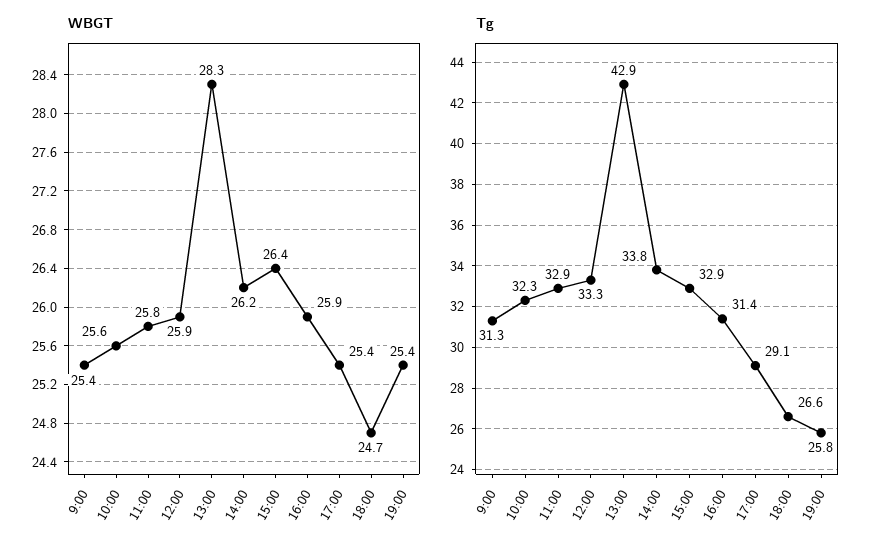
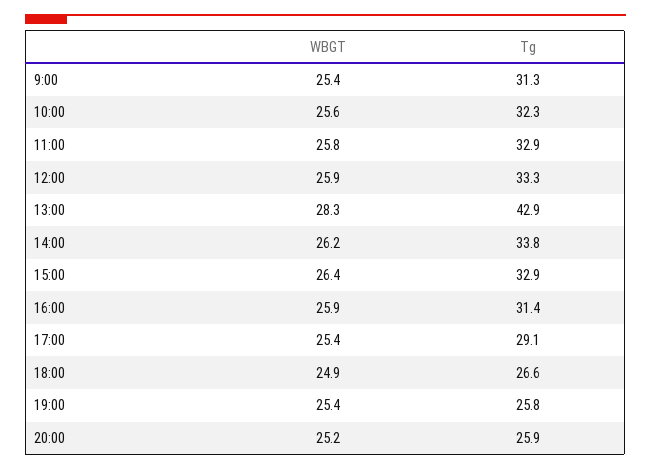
WBGT, 18:00: 24.7 -> 24.9
WBGT, 20:00: none -> 25.2
Tg, 20:00: none -> 25.9

